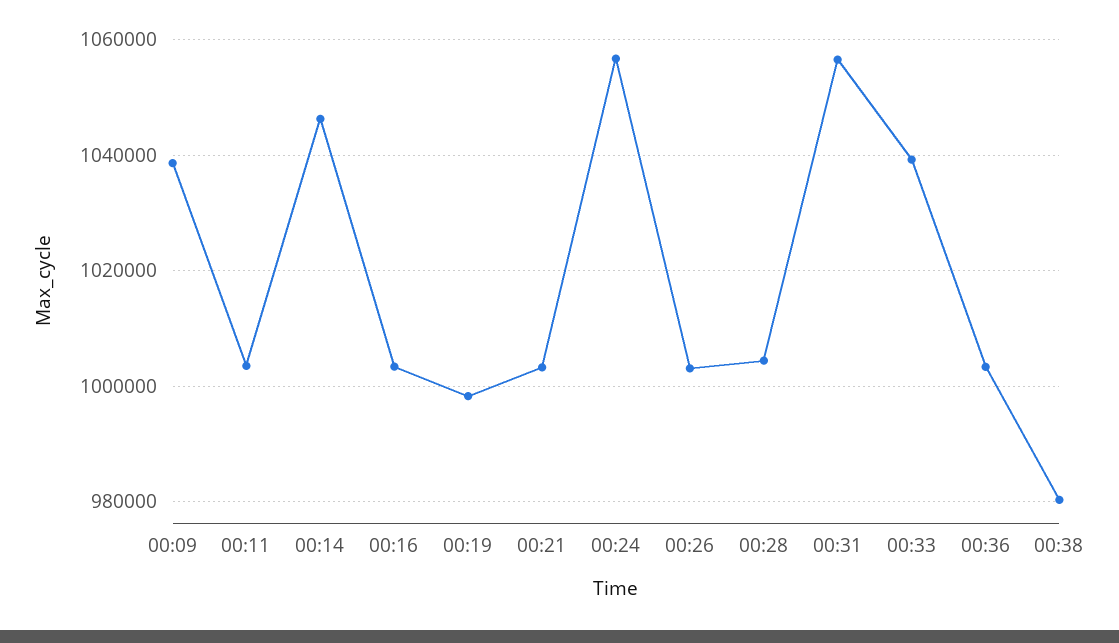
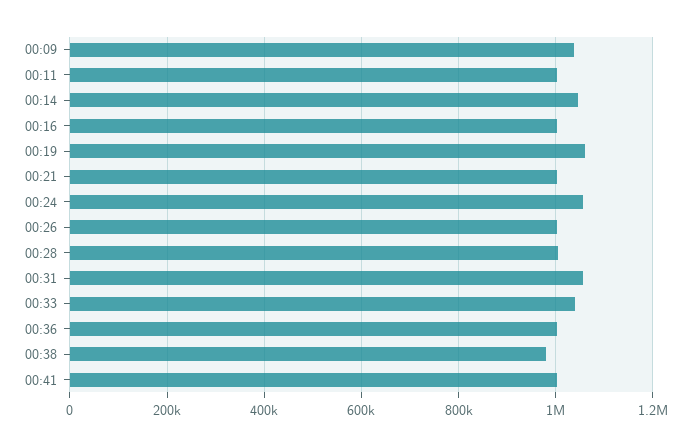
00:19: 998000 -> 1060000
00:41: none -> 1000000

